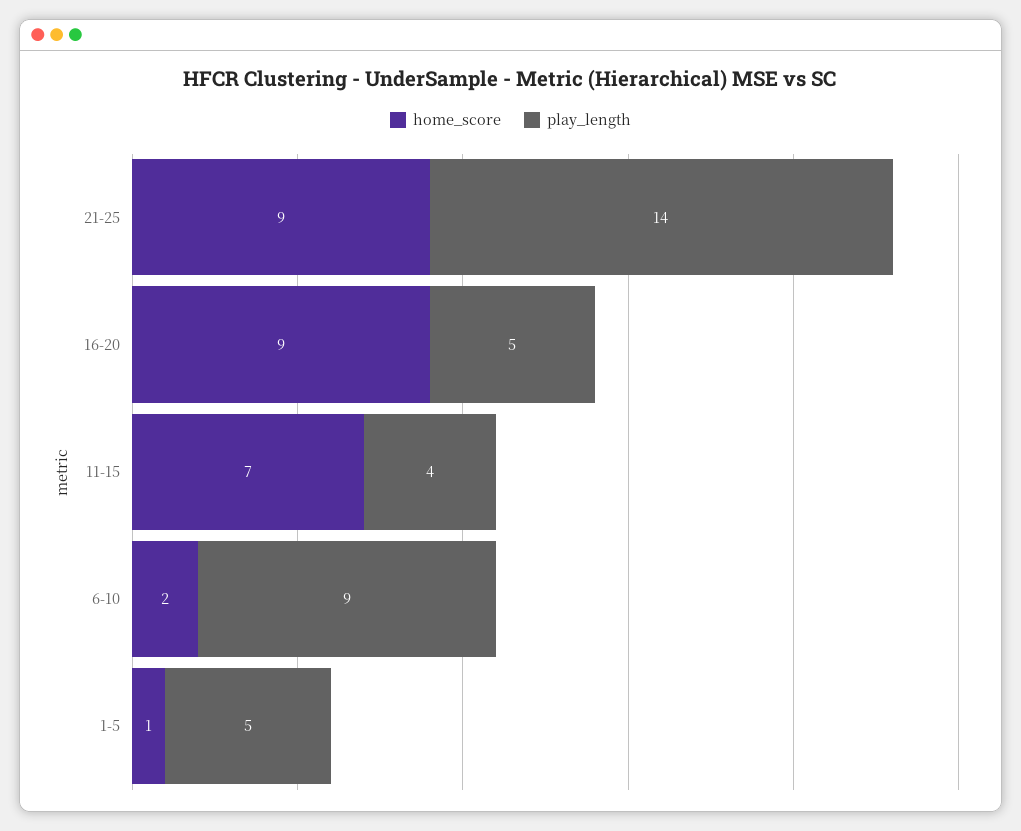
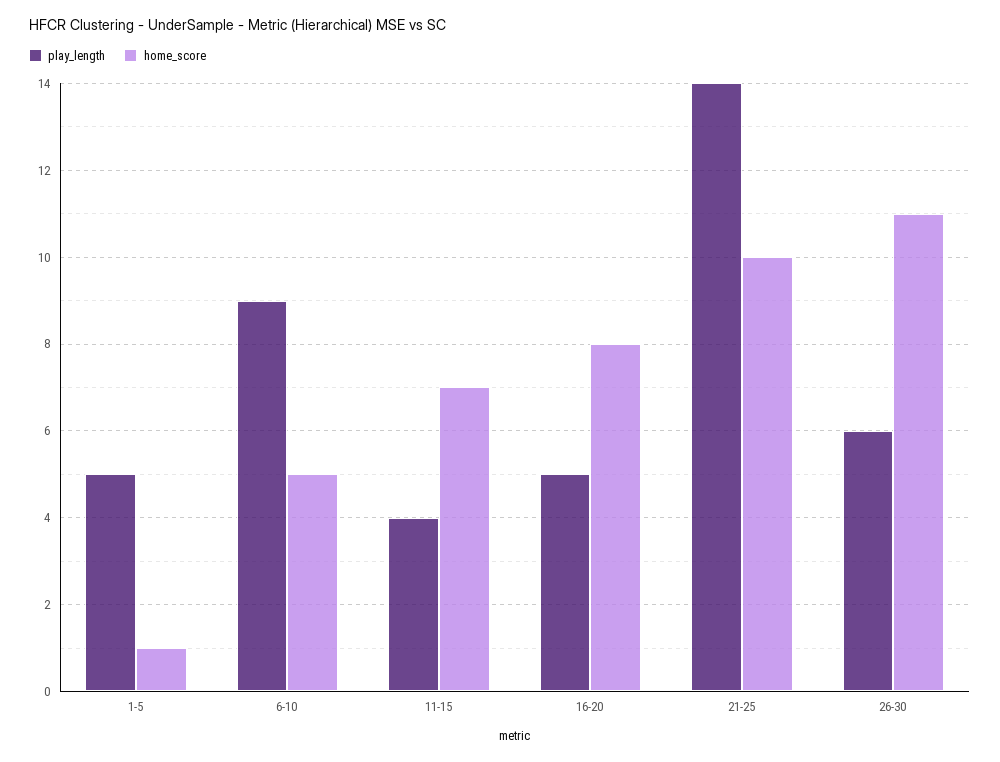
home_score, 21-25: 9 -> 10
home_score, 16-20: 9 -> 8
home_score, 6-10: 2 -> 5
play_length, 26-30: none -> 6
home_score, 26-30: none -> 11

